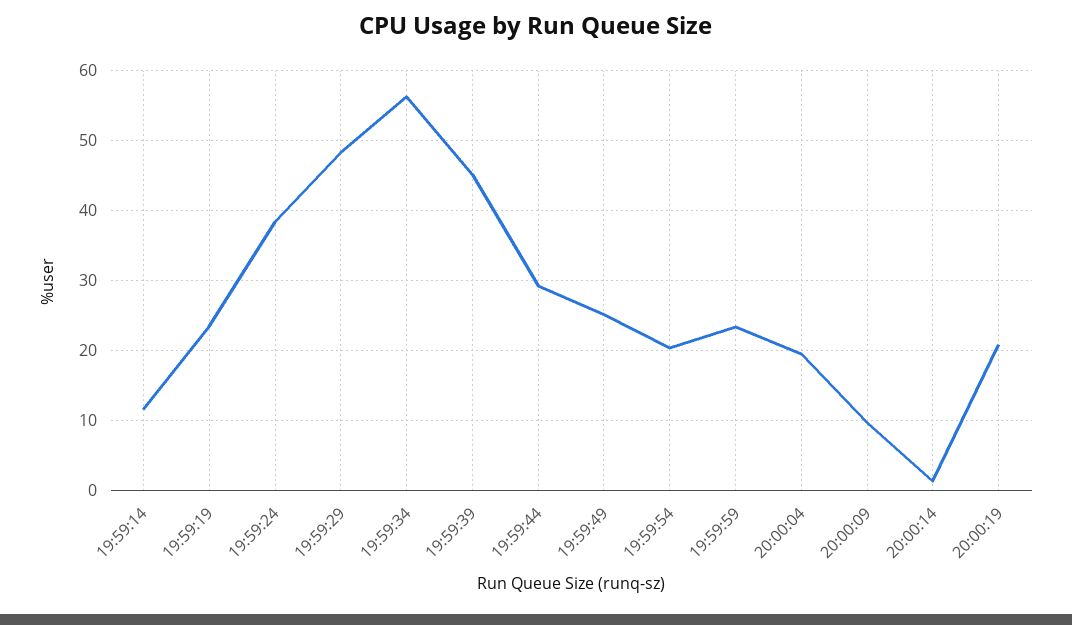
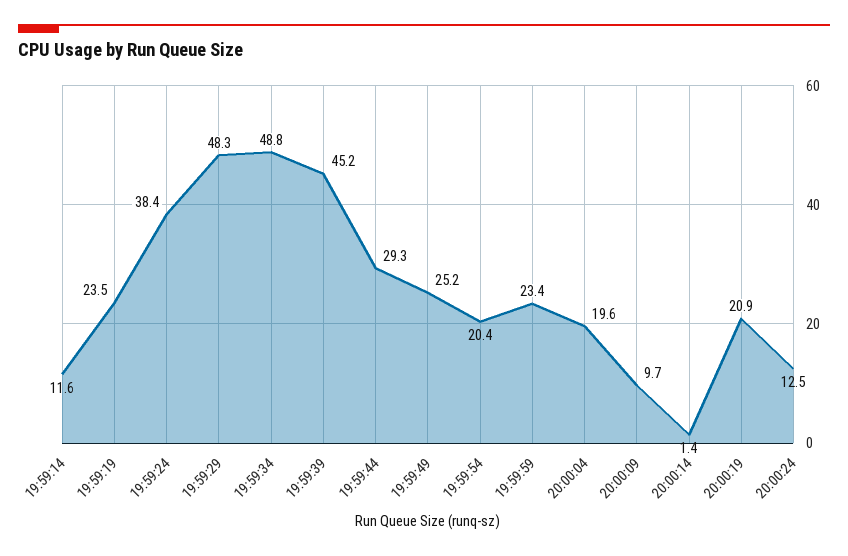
19:59:34: 56 -> 48.8
20:00:24: none -> 12.5

